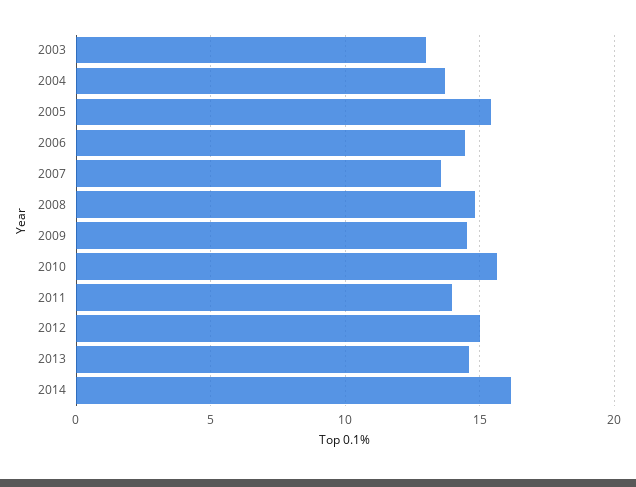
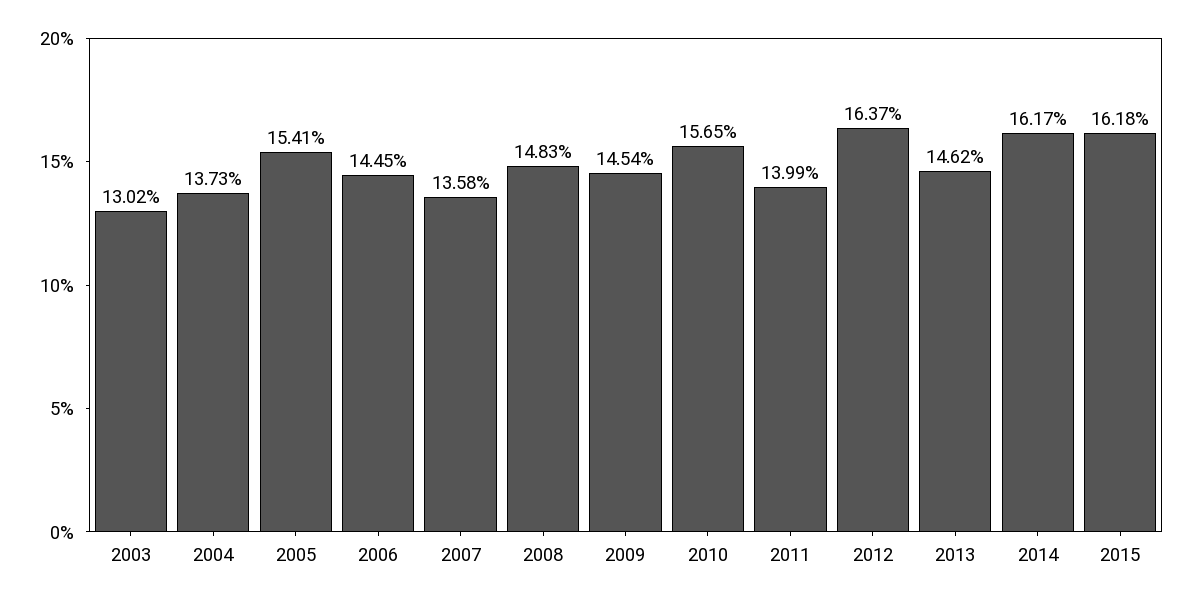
2012: 15 -> 16.37
2015: none -> 16.18

